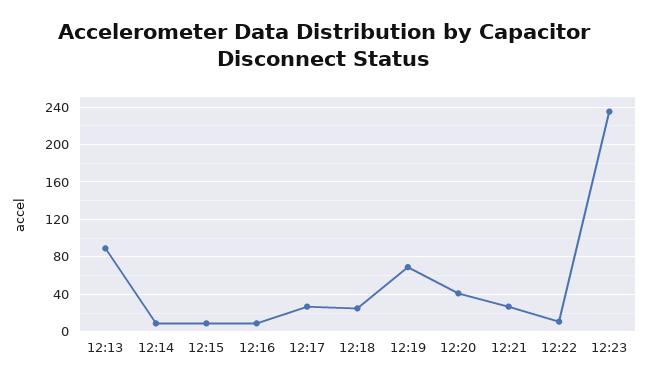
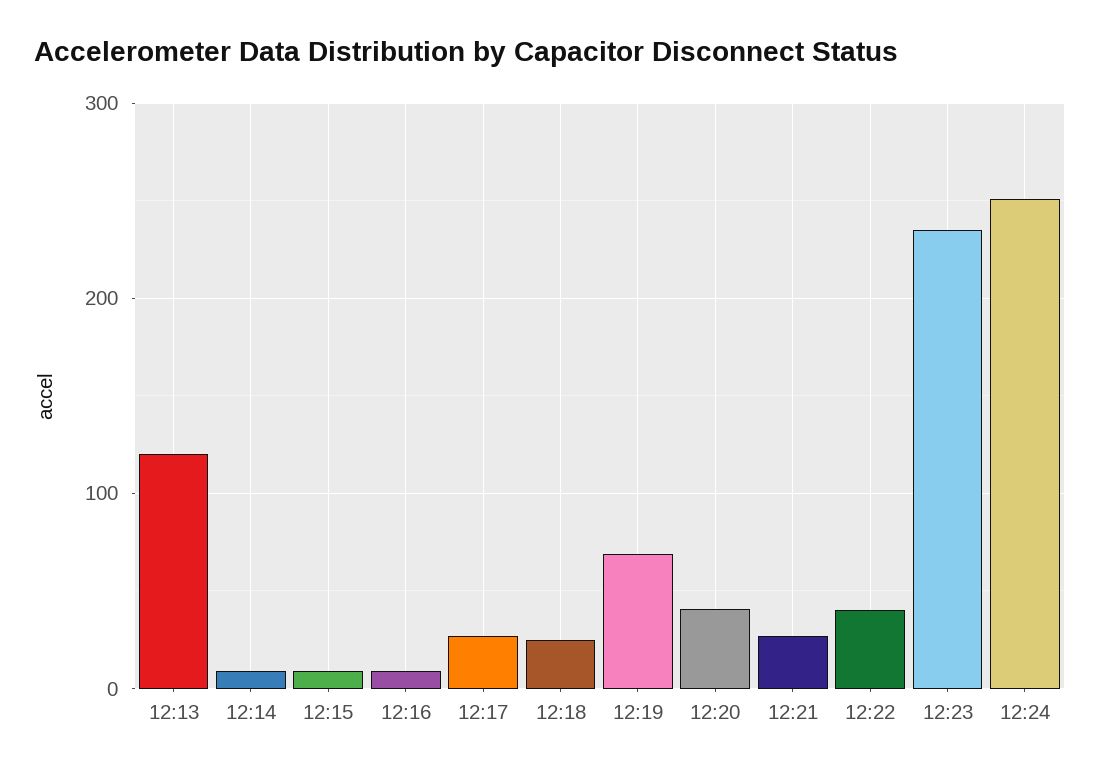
12:13: 90 -> 120
12:22: 10 -> 40
12:24: none -> 250

